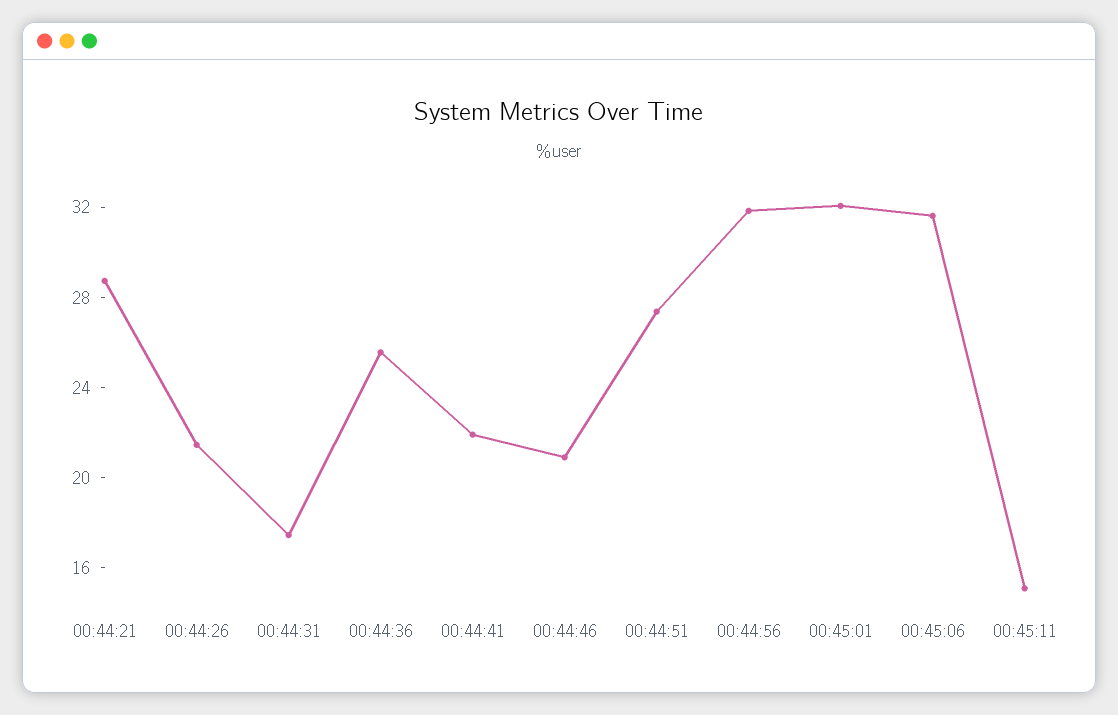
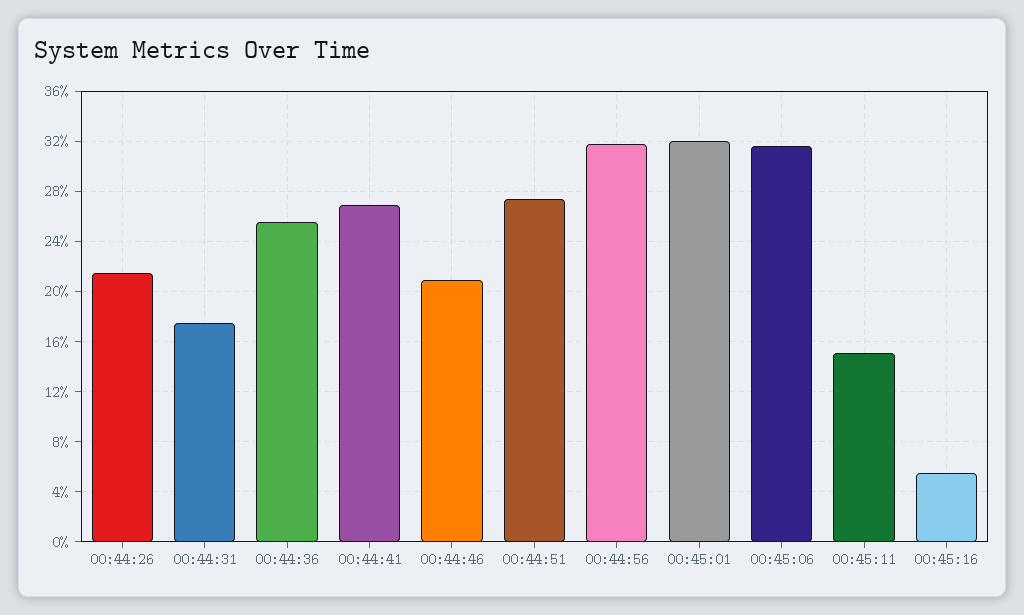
00:44:21: 29 -> none
00:44:41: 22 -> 27
00:45:16: none -> 5.5

